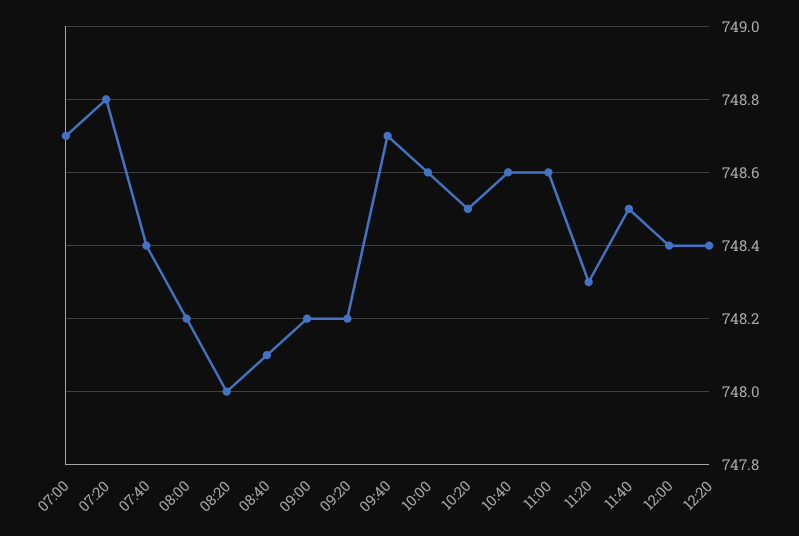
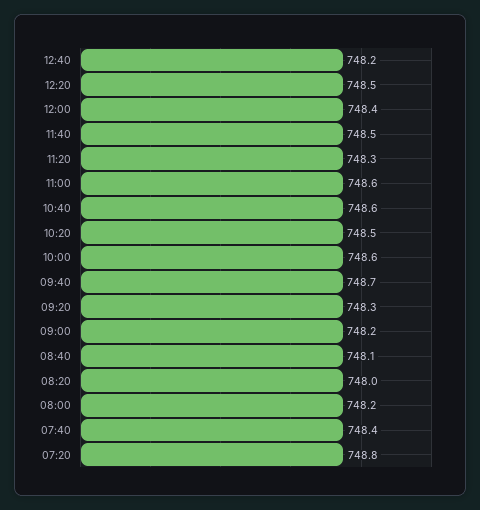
07:00: 748.7 -> none
09:20: 748.2 -> 748.3
12:20: 748.4 -> 748.5
12:40: none -> 748.2

